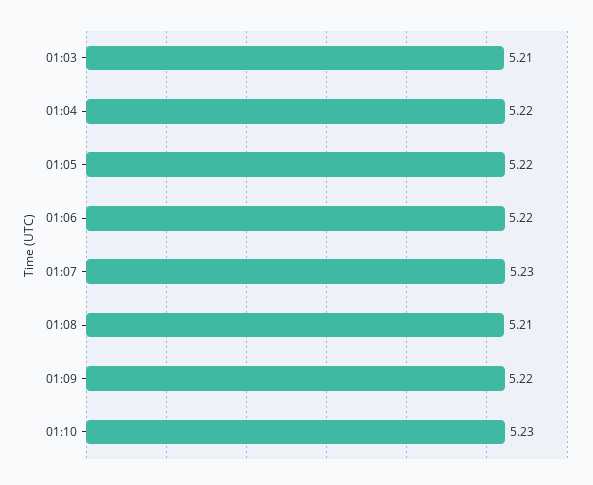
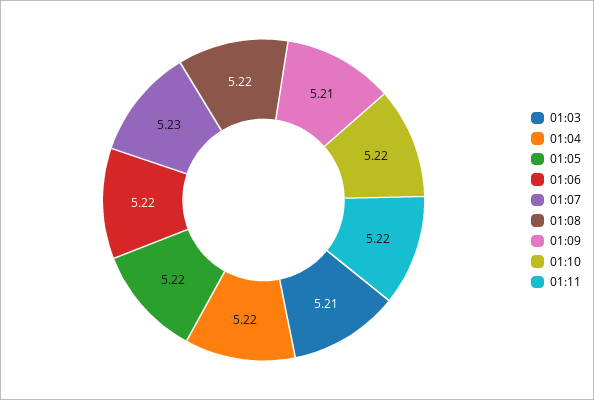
01:08: 5.21 -> 5.22
01:09: 5.22 -> 5.21
01:10: 5.23 -> 5.22
01:11: none -> 5.22

